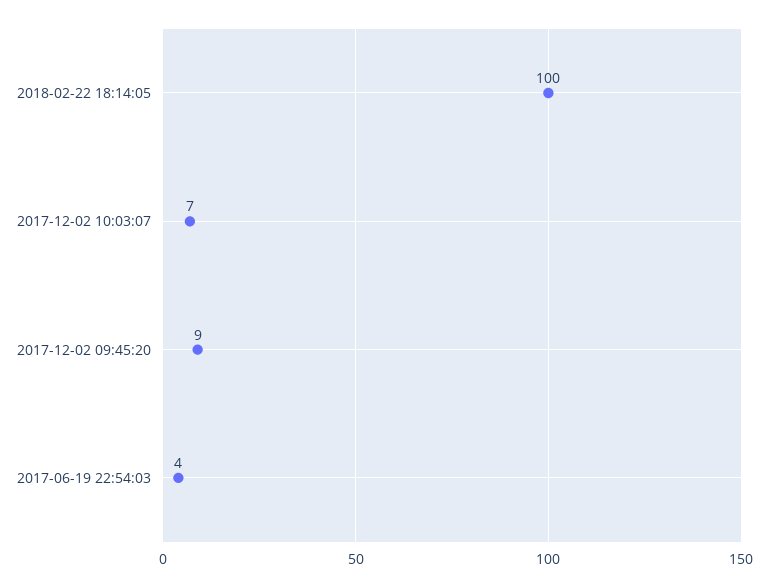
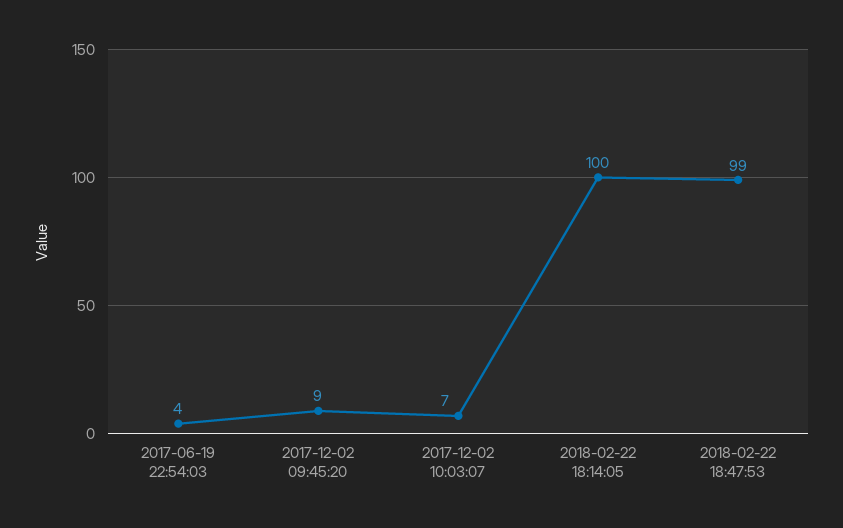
2018-02-22 18:47:53: none -> 99

